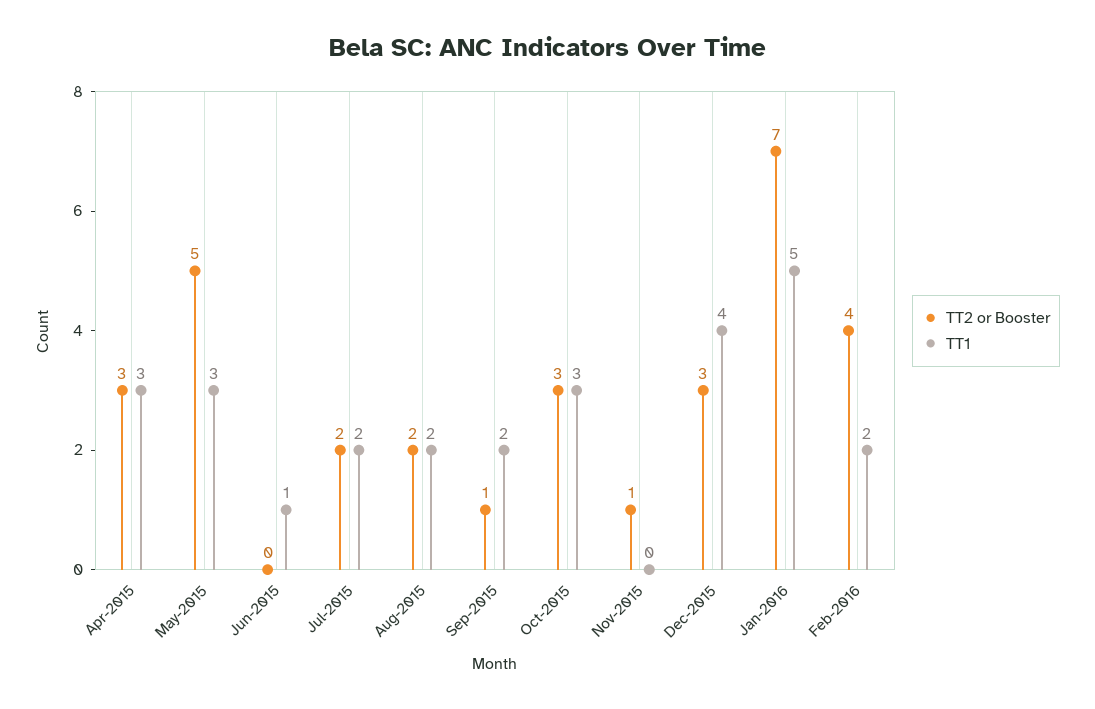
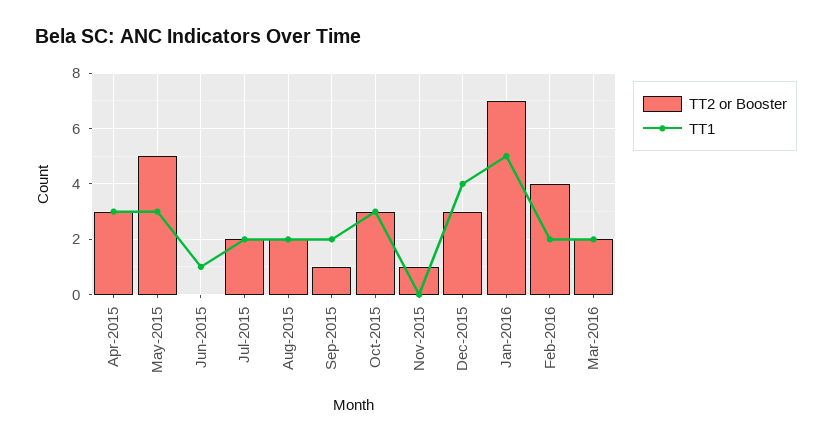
TT2 or Booster, Mar-2016: none -> 2
TT1, Mar-2016: none -> 2

